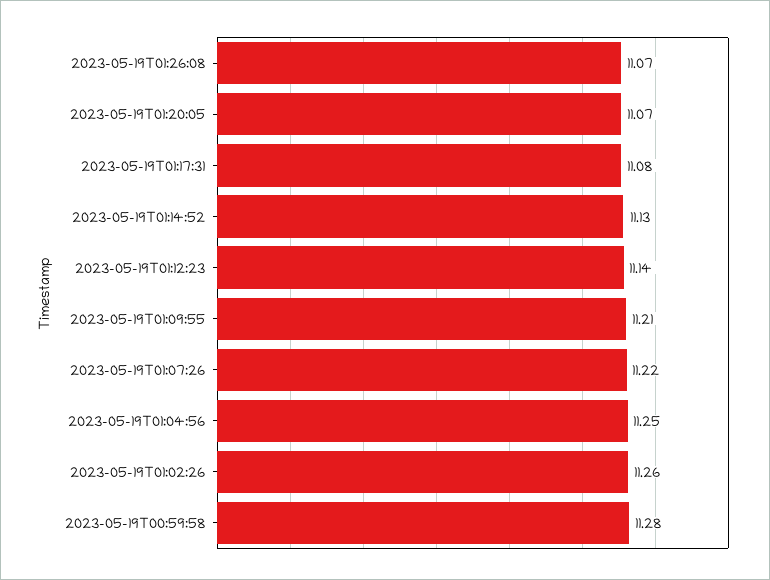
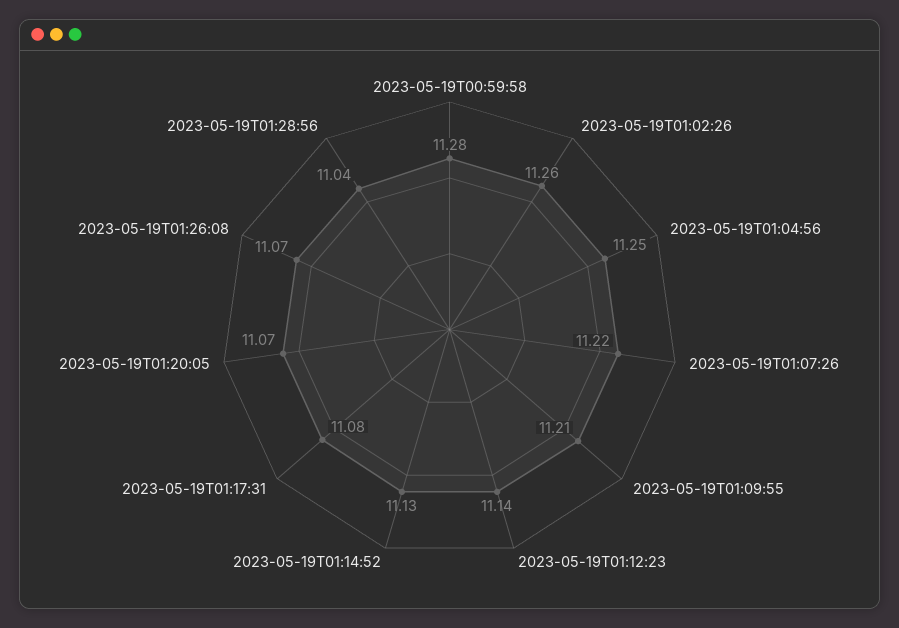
2023-05-19T01:28:56: none -> 11.04

